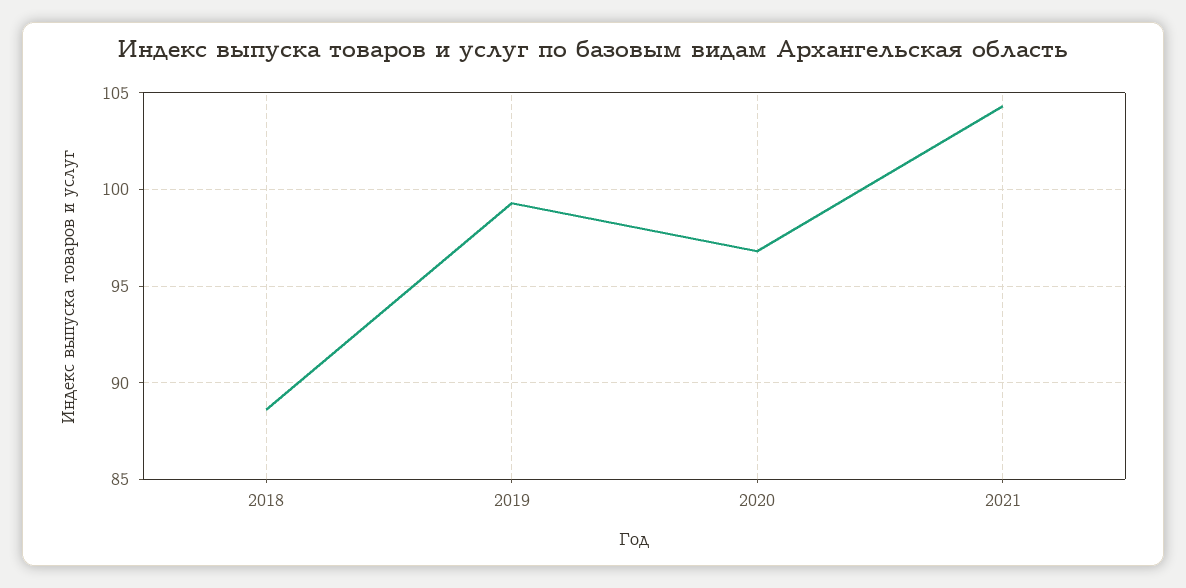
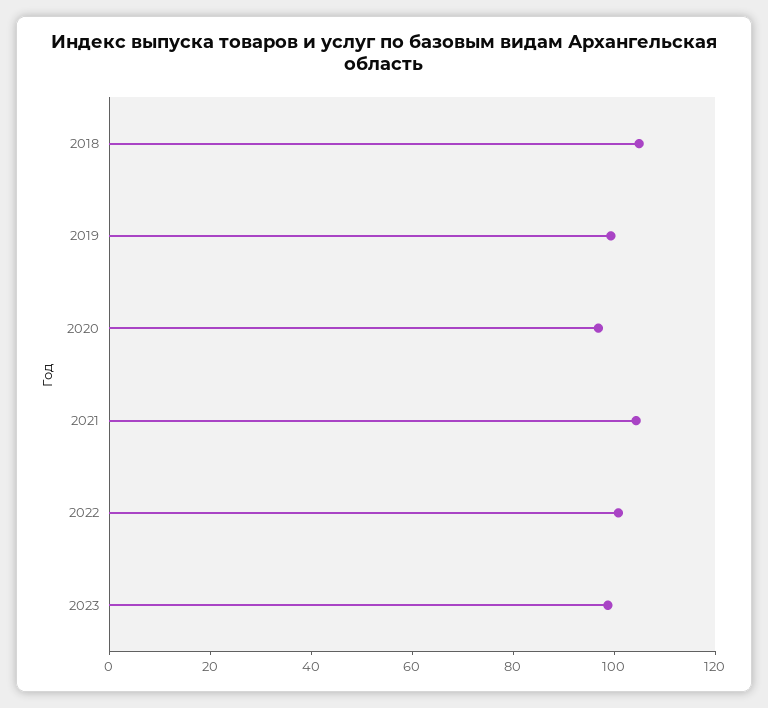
2018: 88.5 -> 105
2022: none -> 100
2023: none -> 100

